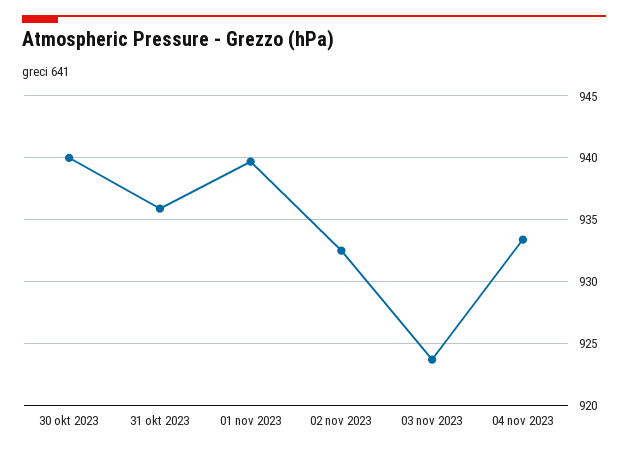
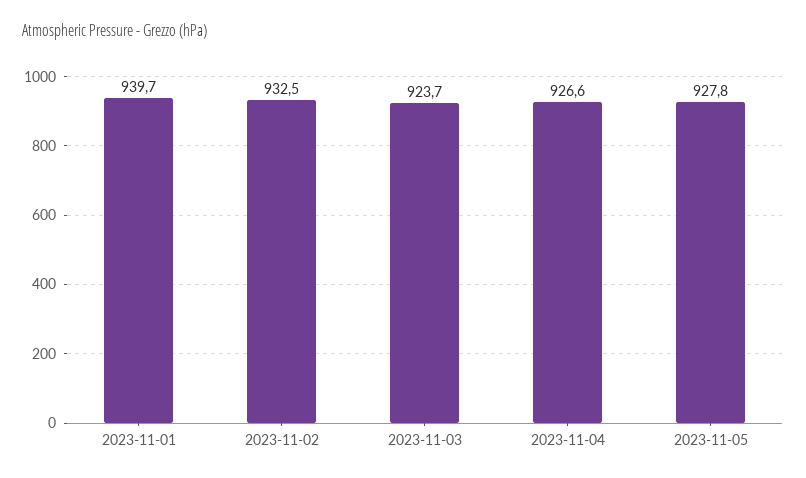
30 okt 2023: 940 -> none
31 okt 2023: 936 -> none
04 nov 2023: 933.5 -> 926.6
2023-11-05: none -> 927.8

